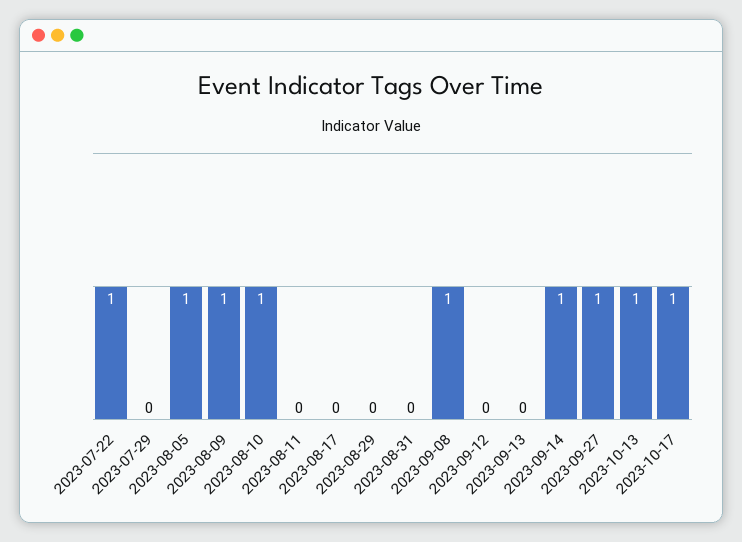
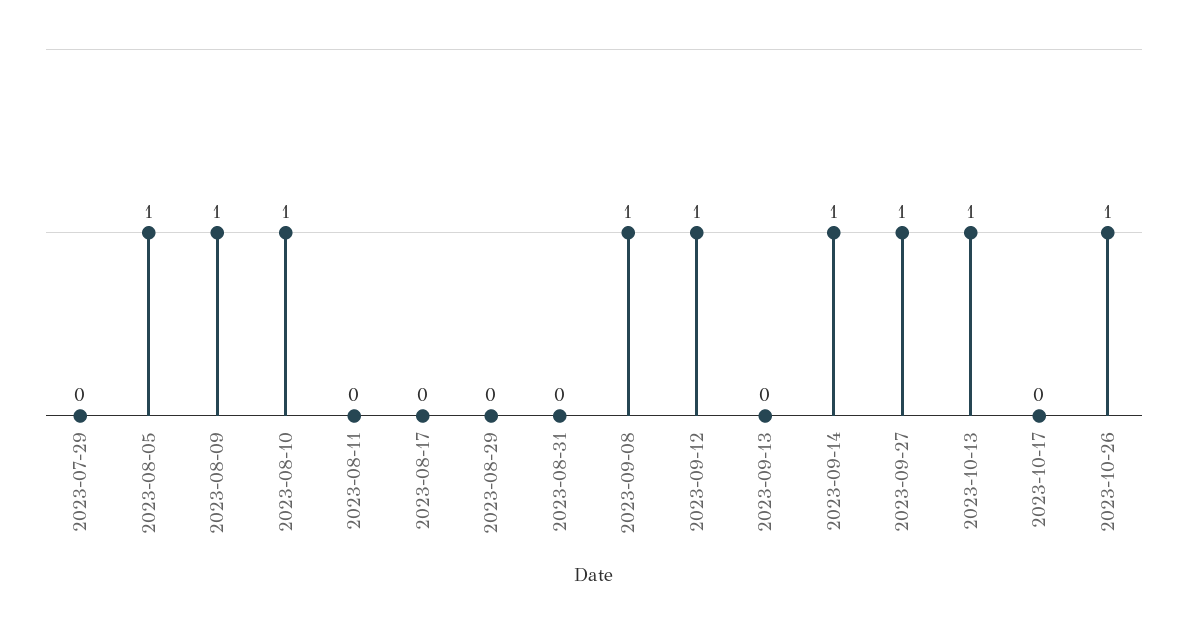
2023-07-22: 1 -> none
2023-09-12: 0 -> 1
2023-10-17: 1 -> 0
2023-10-26: none -> 1

